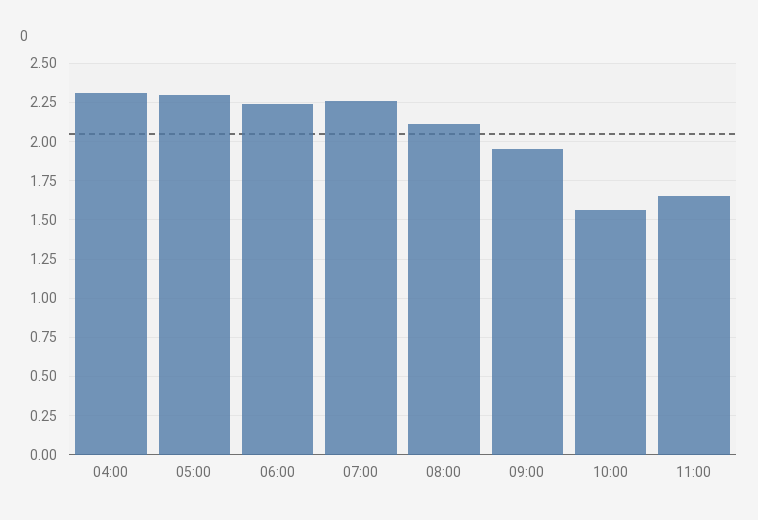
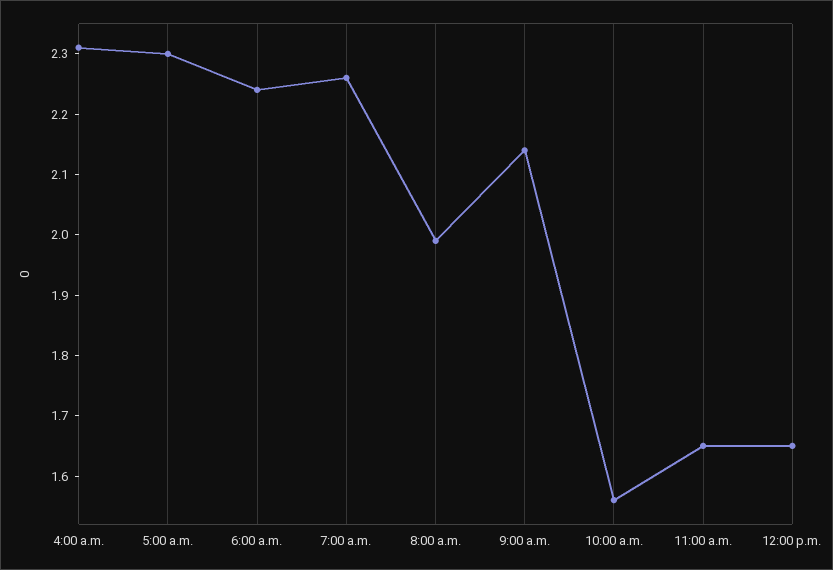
08:00: 2.1 -> 2
09:00: 1.95 -> 2.15
12:00 p.m.: none -> 1.65

